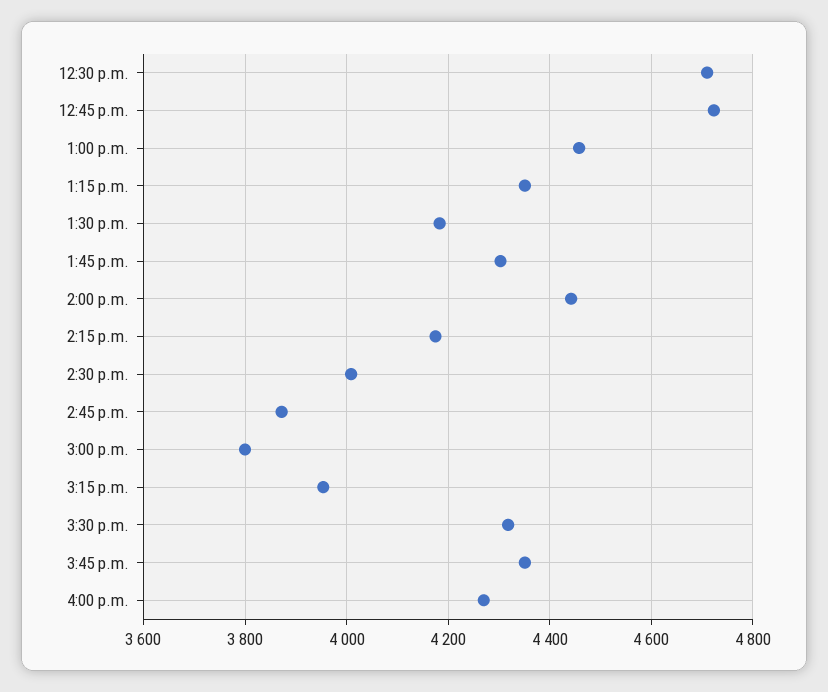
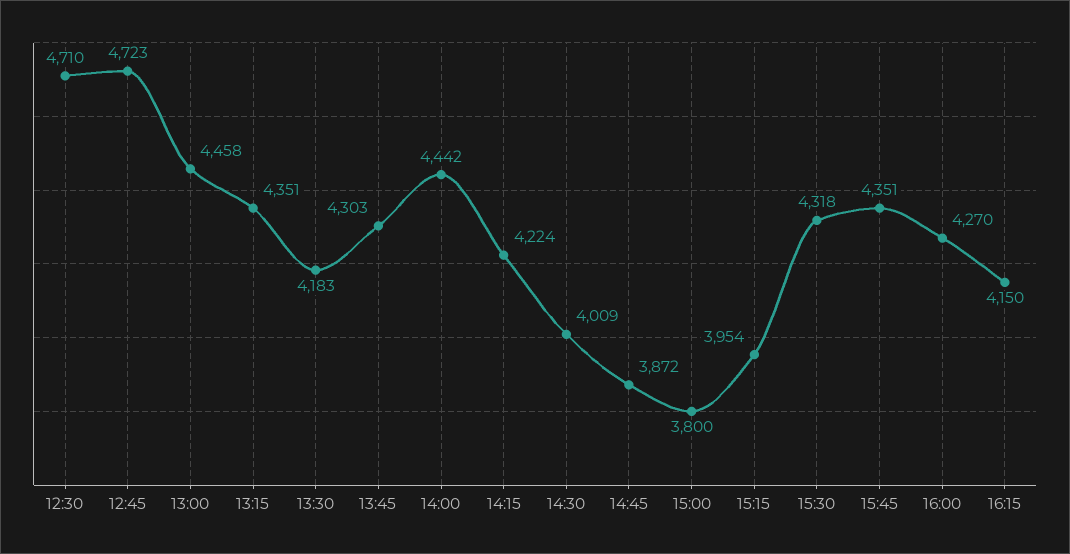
2:15 p.m.: 4180 -> 4224
16:15: none -> 4150

